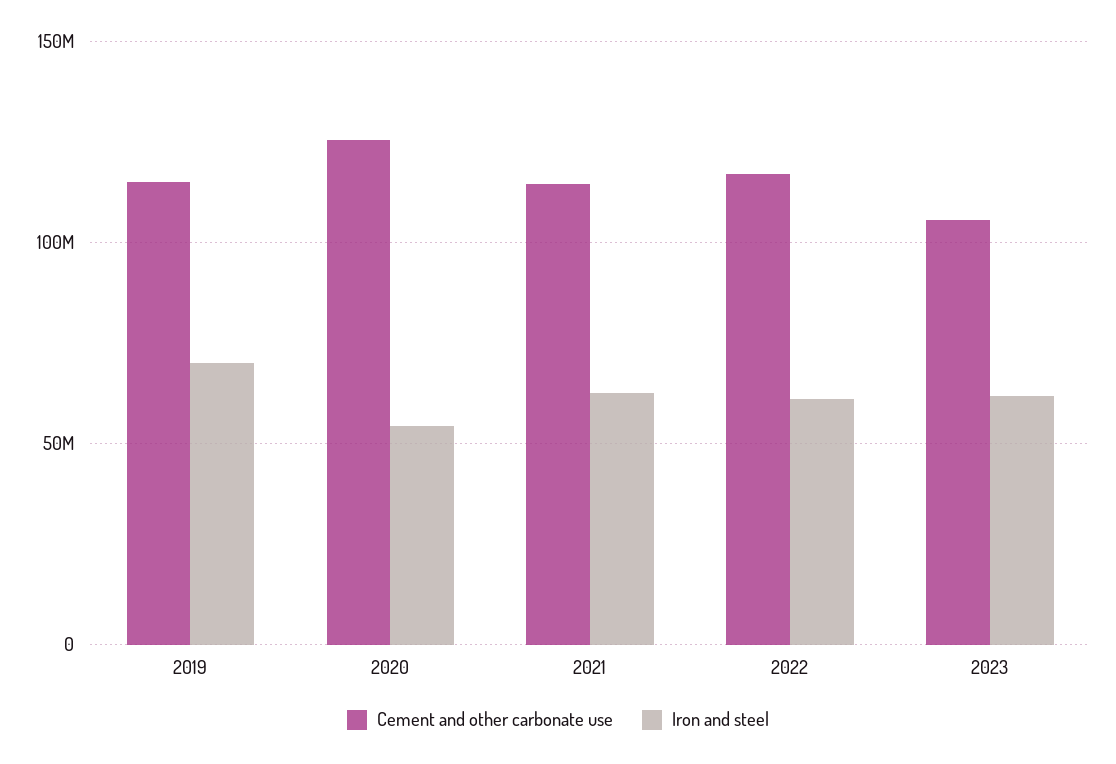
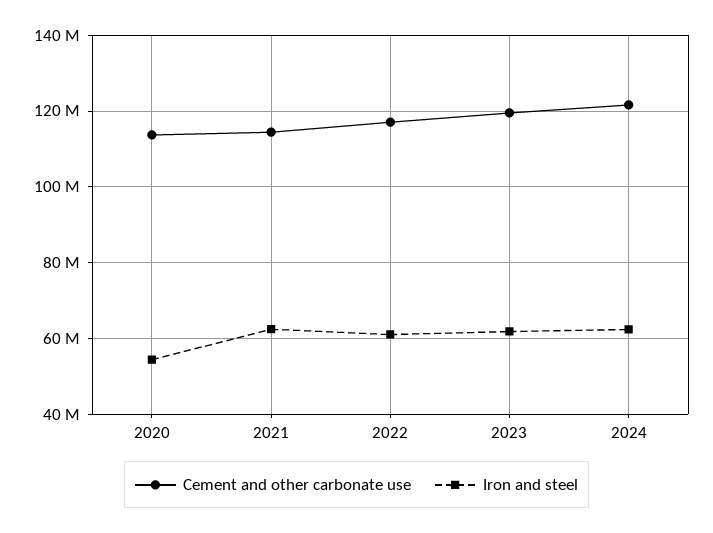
Cement and other carbonate use, 2019: 115000000 -> none
Iron and steel, 2019: 70000000 -> none
Cement and other carbonate use, 2020: 125000000 -> 114000000
Cement and other carbonate use, 2023: 105000000 -> 120000000
Cement and other carbonate use, 2024: none -> 122000000
Iron and steel, 2024: none -> 62000000

